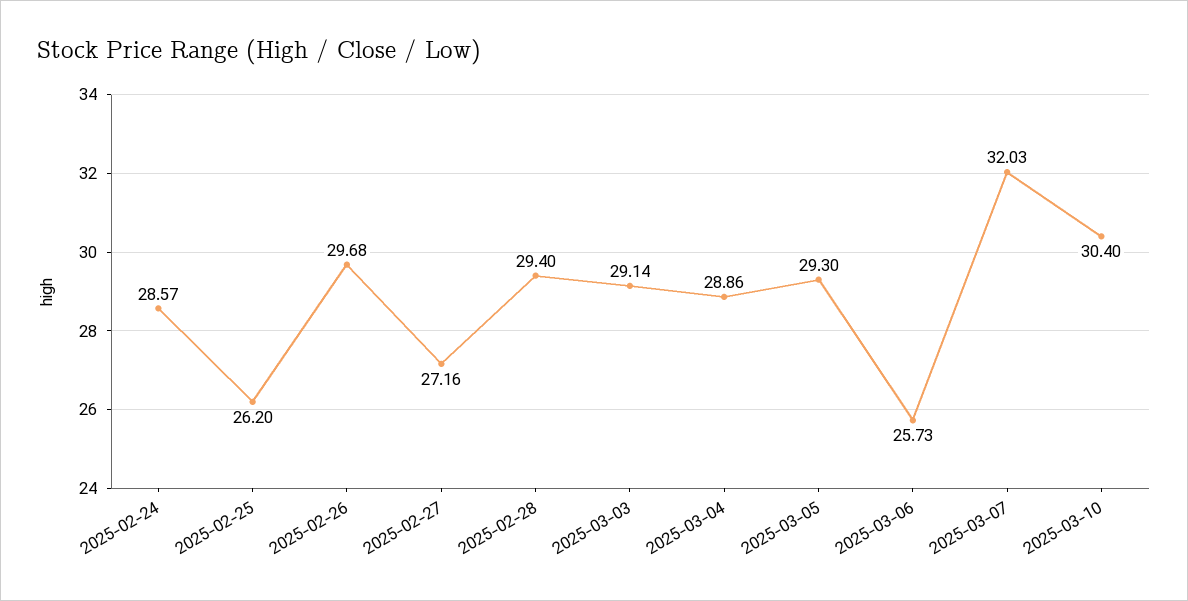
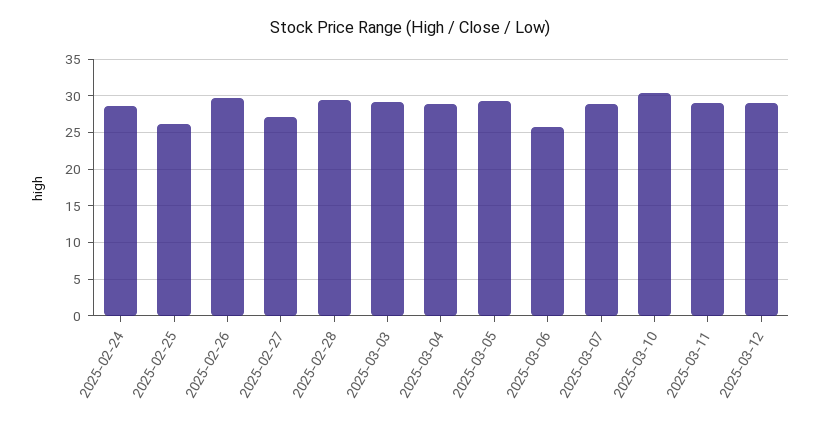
2025-03-07: 32.03 -> 29
2025-03-11: none -> 29
2025-03-12: none -> 29

